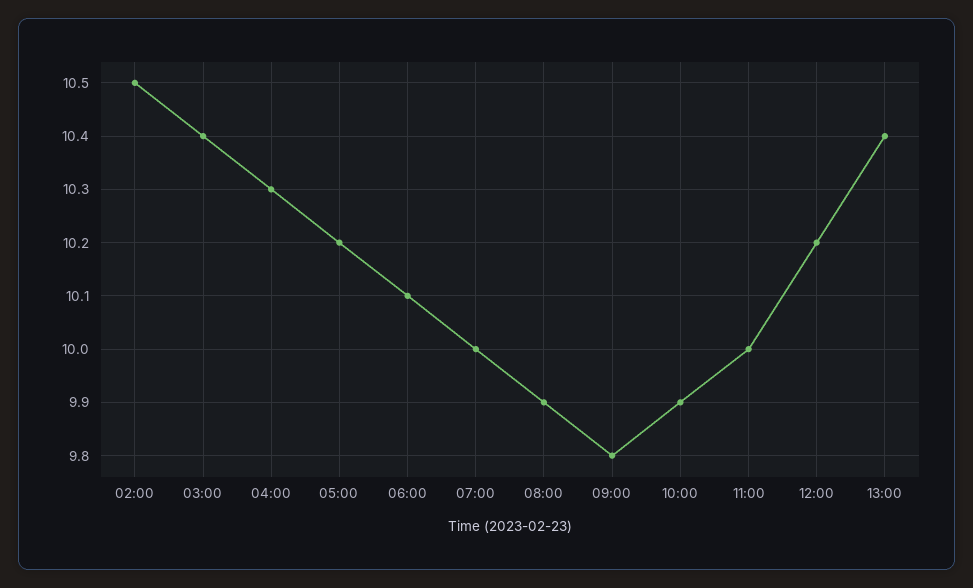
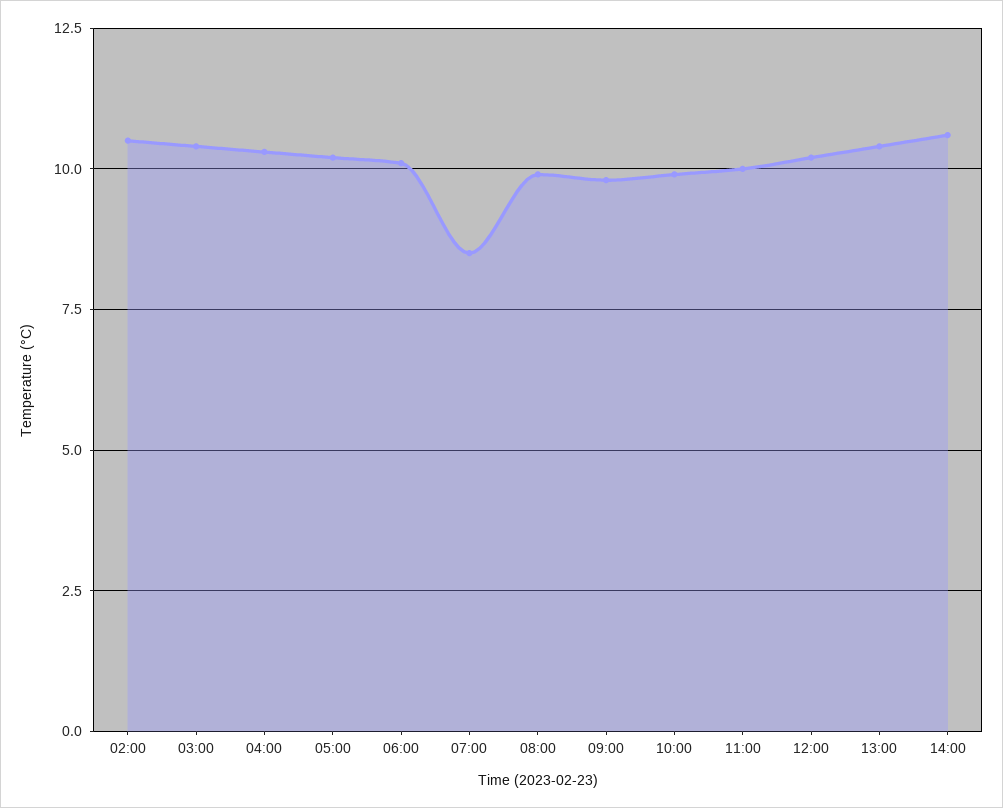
07:00: 10 -> 8.5
14:00: none -> 10.5

